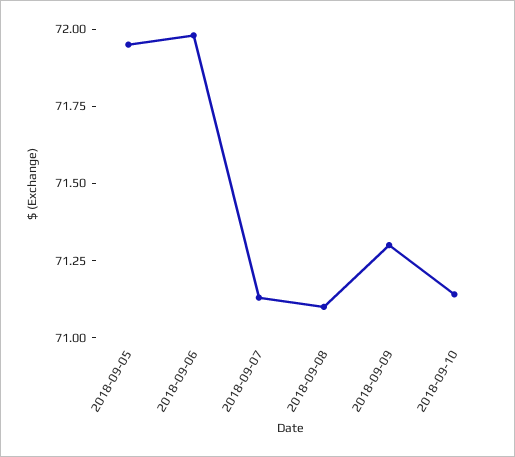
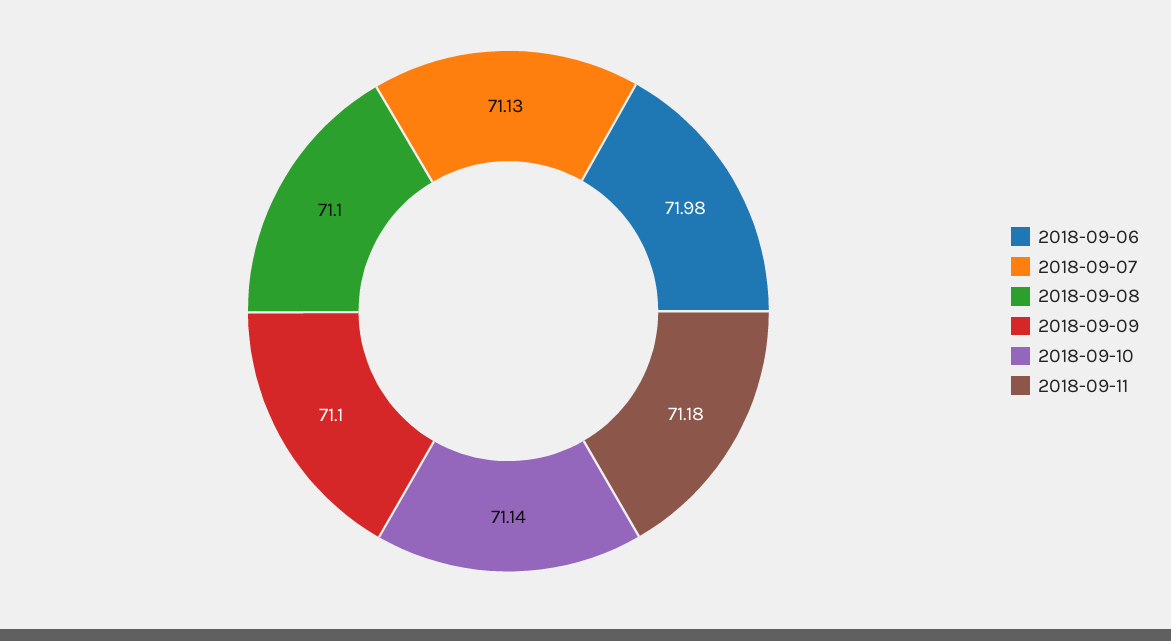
2018-09-05: 71.95 -> none
2018-09-09: 71.3 -> 71.1
2018-09-11: none -> 71.18

